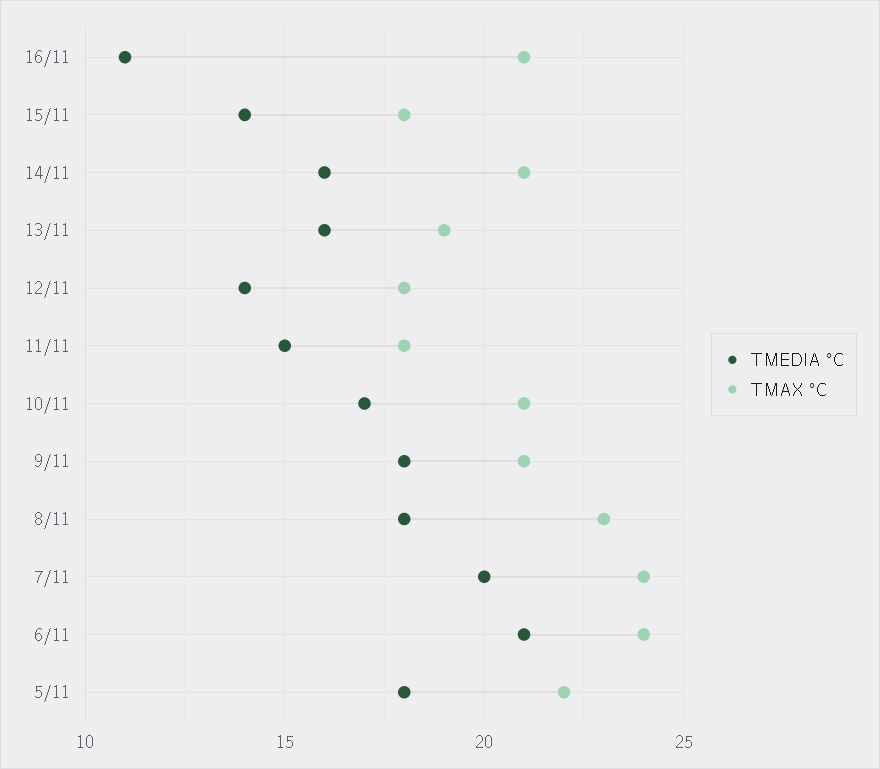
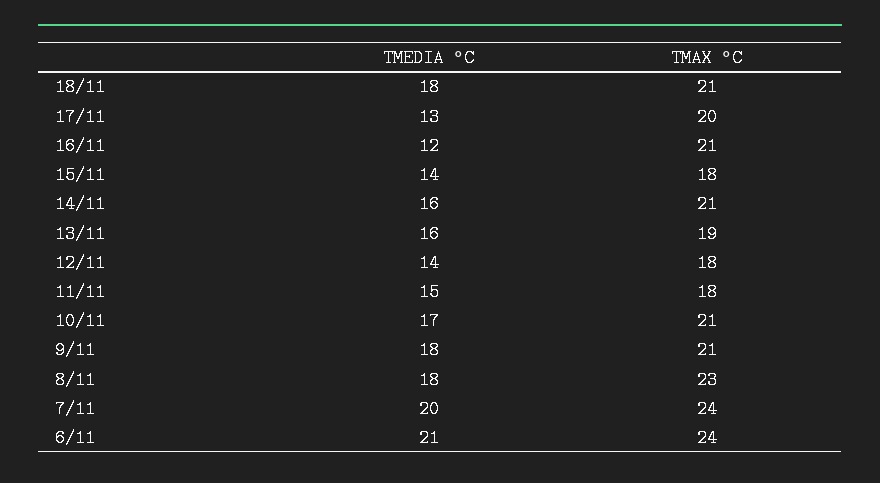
TMEDIA °C, 16/11: 11 -> 12
TMEDIA °C, 5/11: 18 -> none
TMAX °C, 5/11: 22 -> none
TMEDIA °C, 18/11: none -> 18
TMAX °C, 18/11: none -> 21
TMEDIA °C, 17/11: none -> 13
TMAX °C, 17/11: none -> 20

